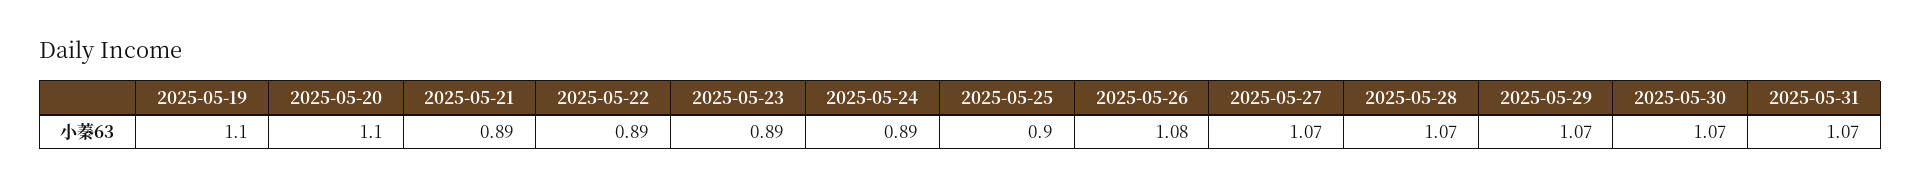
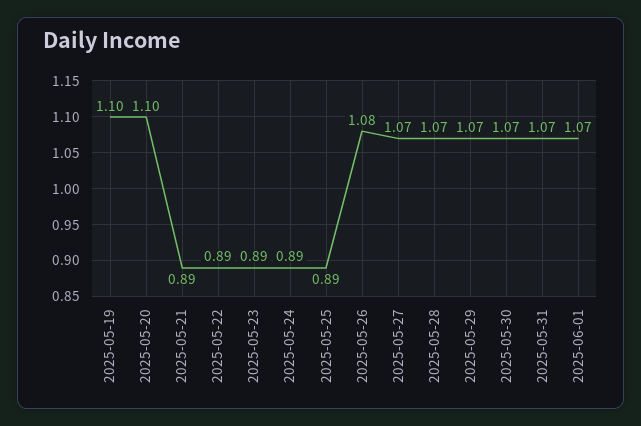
2025-05-25: 0.9 -> 0.89
2025-06-01: none -> 1.07

